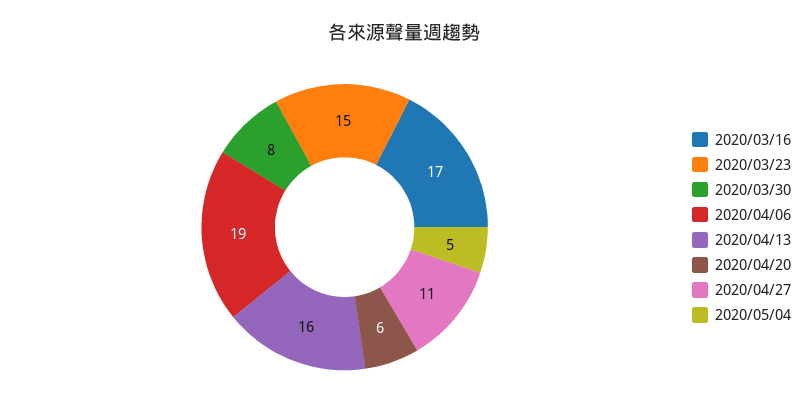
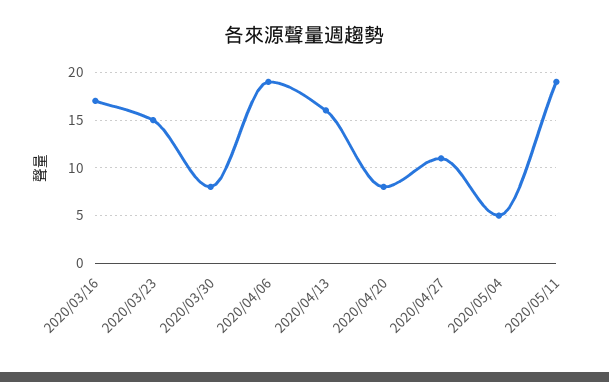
2020/04/20: 6 -> 8
2020/05/11: none -> 19

